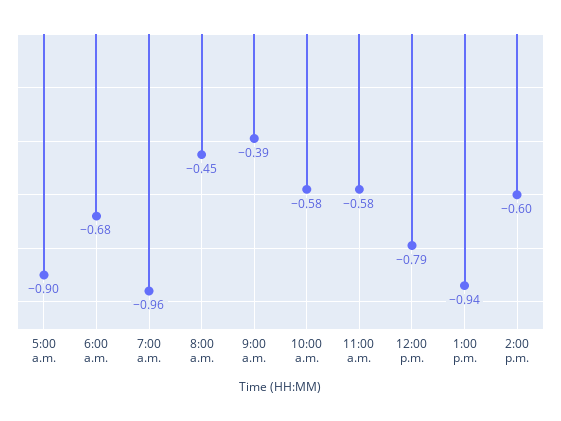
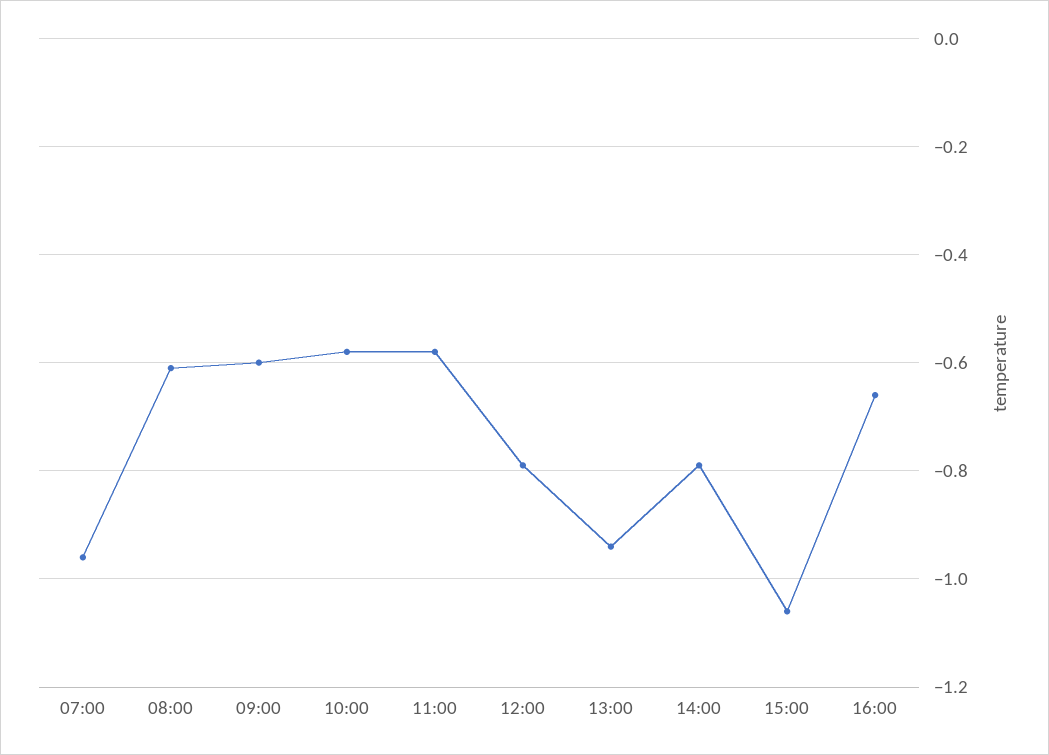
5:00 a.m.: -0.9 -> none
6:00 a.m.: -0.68 -> none
8:00 a.m.: -0.45 -> -0.6
9:00 a.m.: -0.39 -> -0.6
2:00 p.m.: -0.6 -> -0.8
15:00: none -> -1.05
16:00: none -> -0.65

